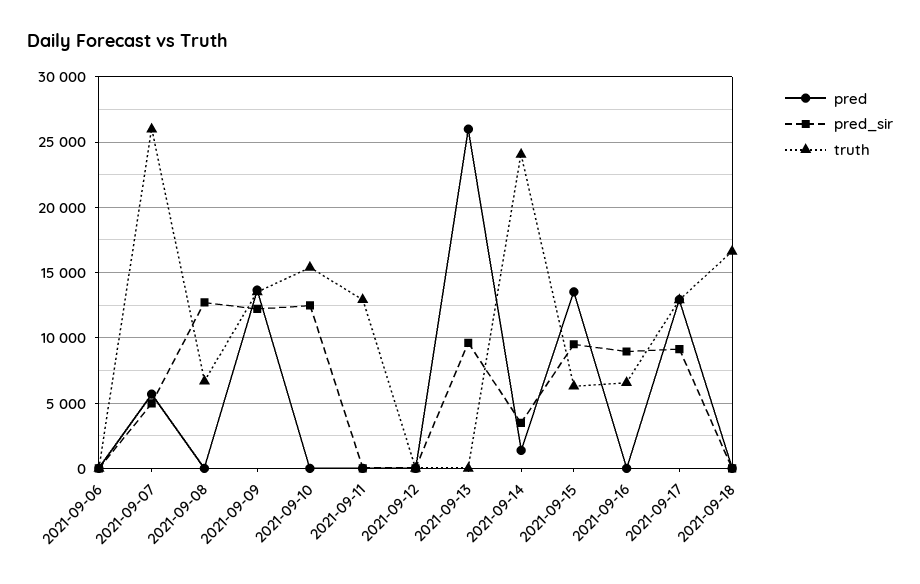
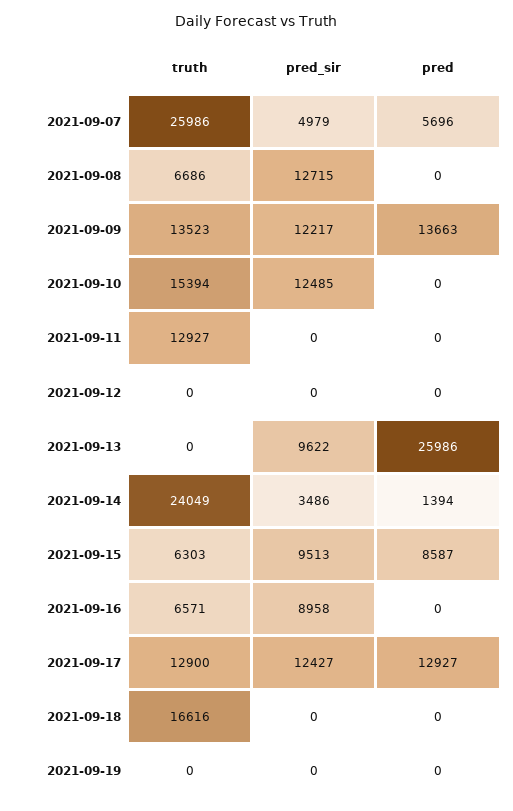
pred, 2021-09-06: 0 -> none
pred_sir, 2021-09-06: 0 -> none
truth, 2021-09-06: 0 -> none
pred, 2021-09-15: 13500 -> 8587
pred_sir, 2021-09-17: 9000 -> 12427
truth, 2021-09-19: none -> 0
pred_sir, 2021-09-19: none -> 0
pred, 2021-09-19: none -> 0

